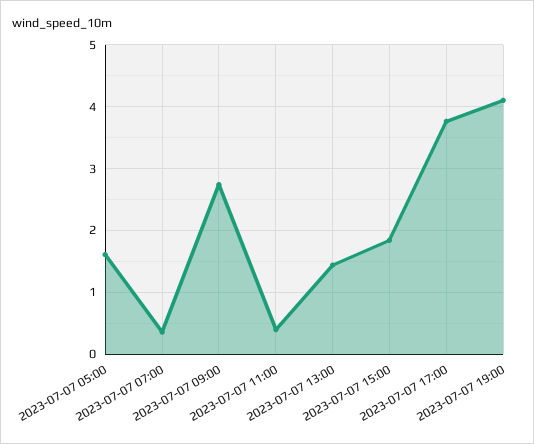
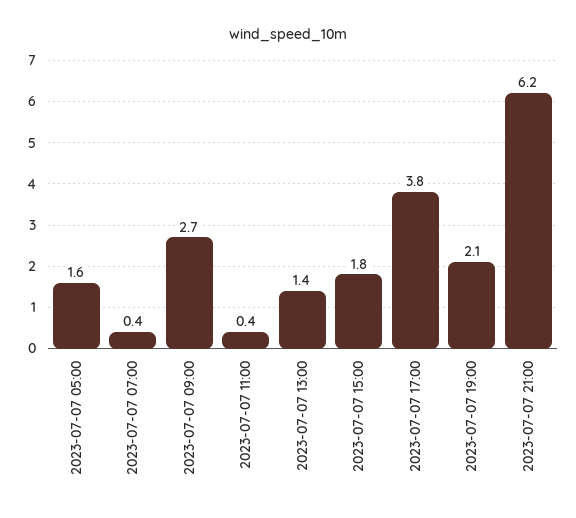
2023-07-07 19:00: 4.1 -> 2.1
2023-07-07 21:00: none -> 6.2

